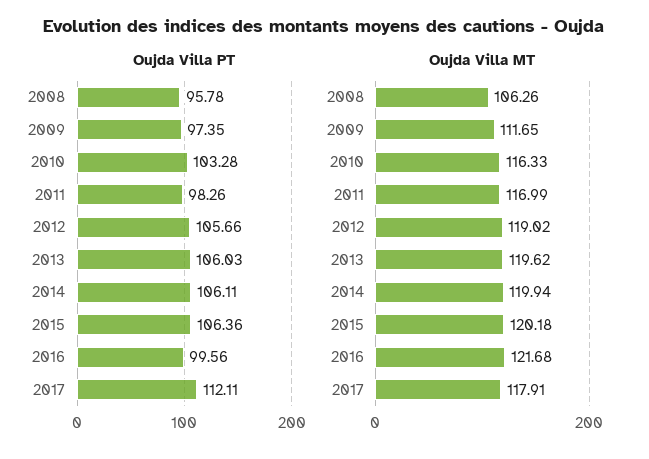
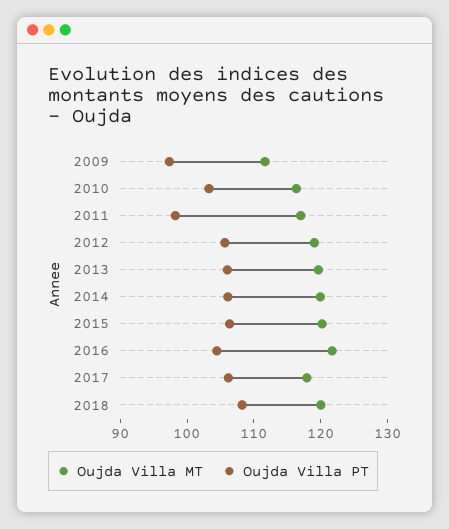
Oujda Villa PT, 2008: 95.78 -> none
Oujda Villa PT, 2016: 99.56 -> 104
Oujda Villa PT, 2017: 112.11 -> 106
Oujda Villa MT, 2008: 106.26 -> none
Oujda Villa MT, 2018: none -> 120
Oujda Villa PT, 2018: none -> 108

